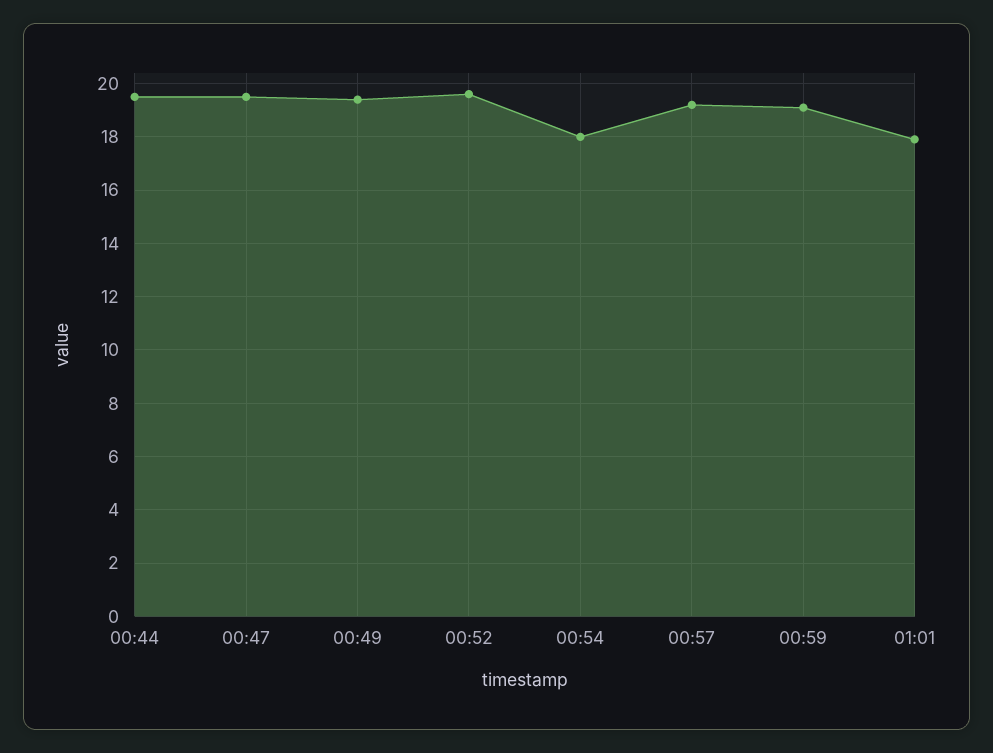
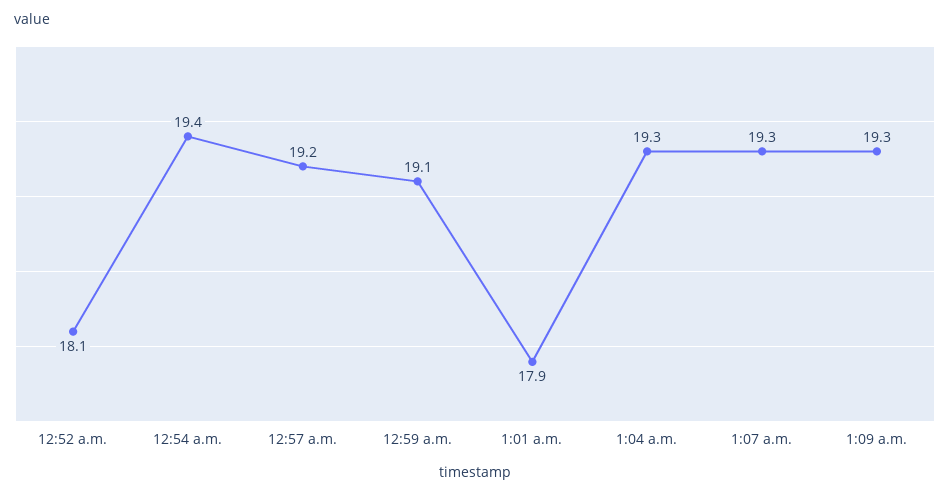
00:44: 19.5 -> none
00:47: 19.5 -> none
00:49: 19.5 -> none
00:52: 19.5 -> 18.1
00:54: 18 -> 19.4
1:04 a.m.: none -> 19.3
1:07 a.m.: none -> 19.3
1:09 a.m.: none -> 19.3

